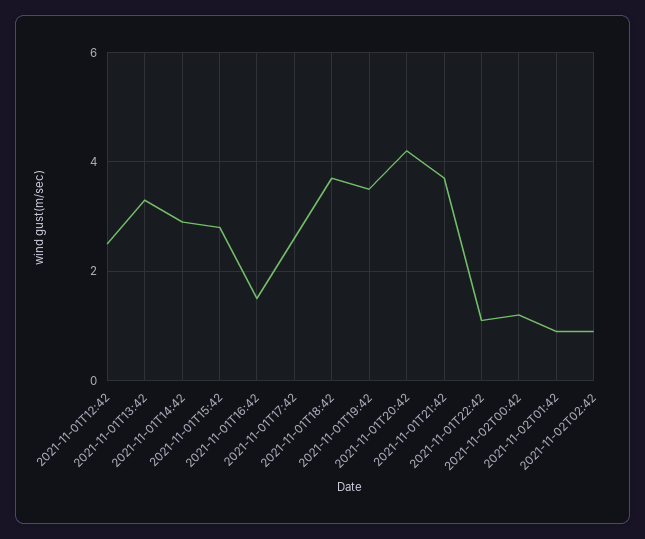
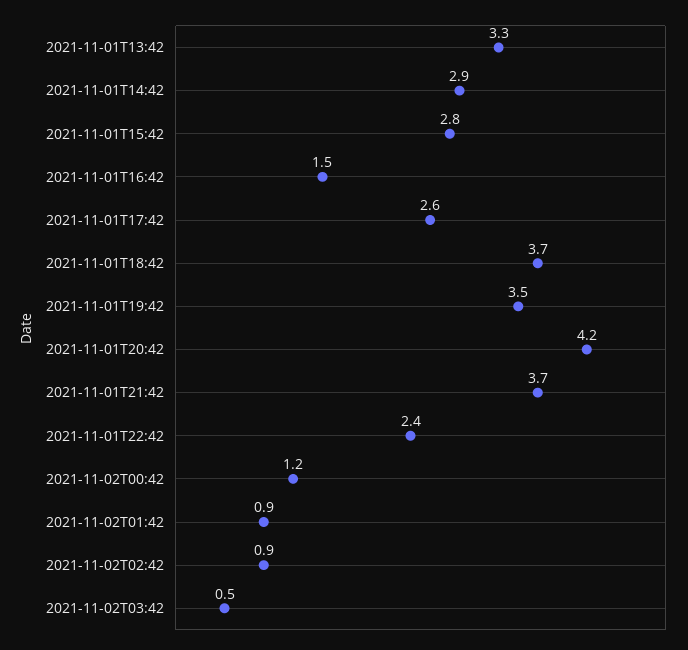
2021-11-01T12:42: 2.5 -> none
2021-11-01T22:42: 1 -> 2.4
2021-11-02T03:42: none -> 0.5

